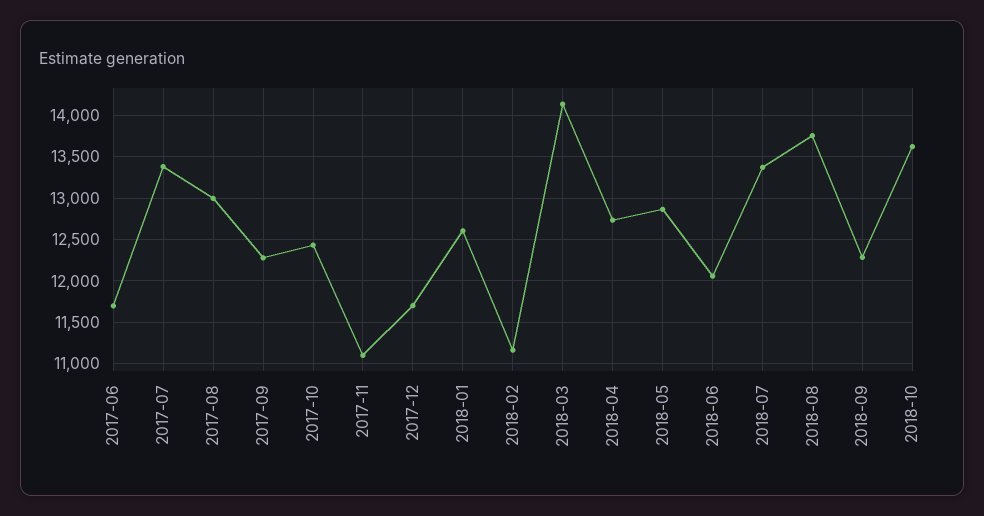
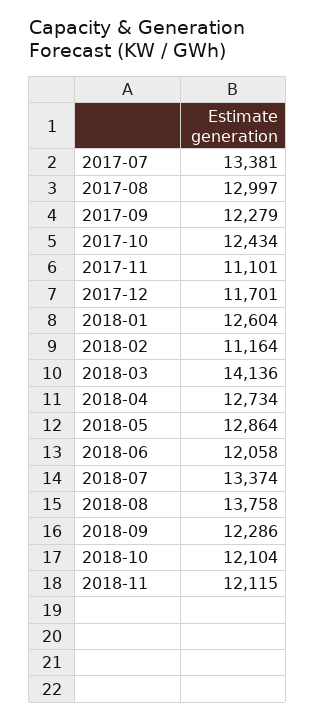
2017-06: 11700 -> none
2018-10: 13600 -> 12104
2018-11: none -> 12115

